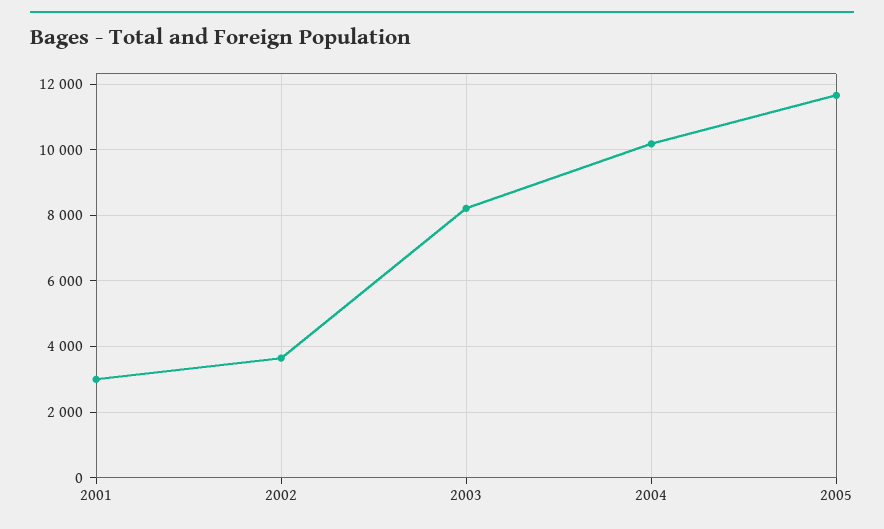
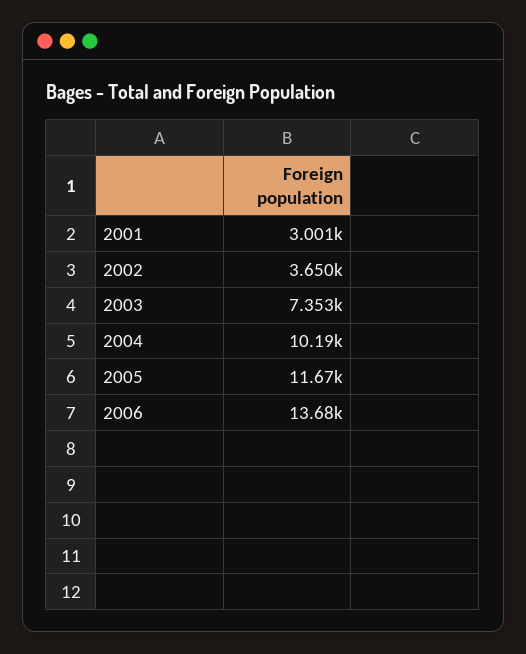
2003: 8200 -> 7353
2006: none -> 13680

